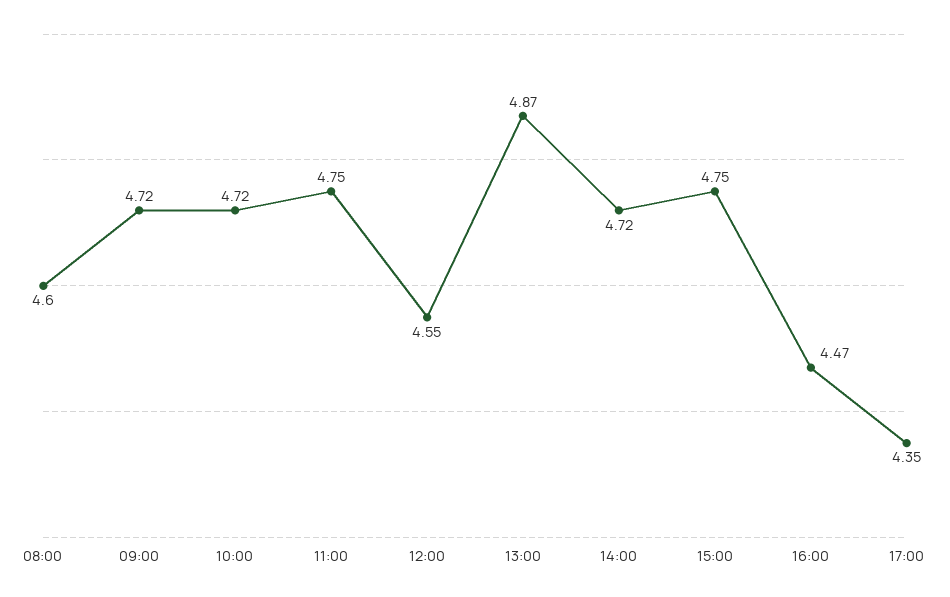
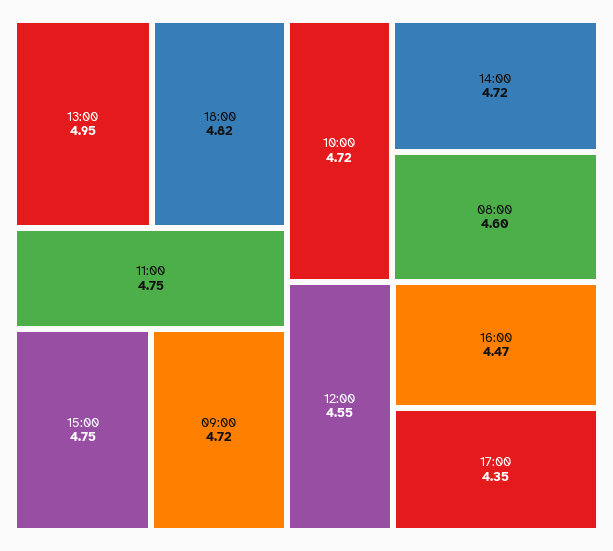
13:00: 4.87 -> 4.95
18:00: none -> 4.82

